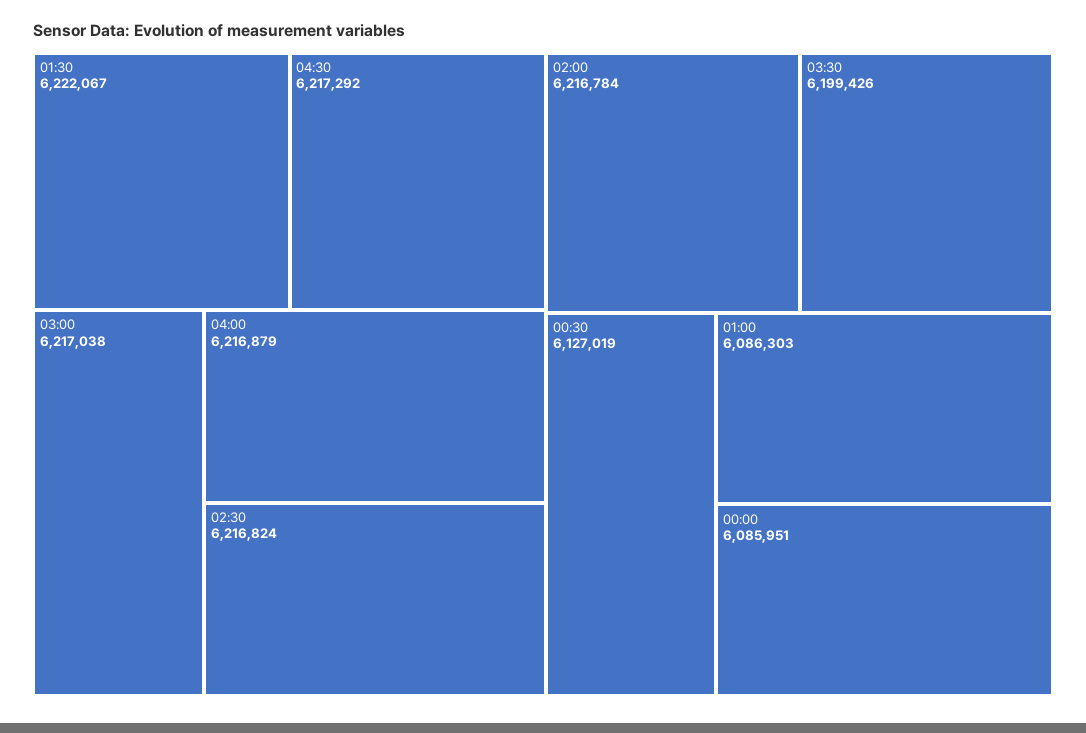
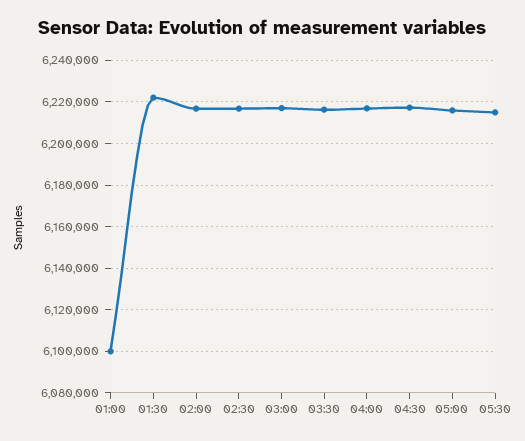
03:30: 6199426 -> 6215000
00:30: 6127019 -> none
01:00: 6086303 -> 6100000
00:00: 6085951 -> none
05:00: none -> 6215000
05:30: none -> 6215000

